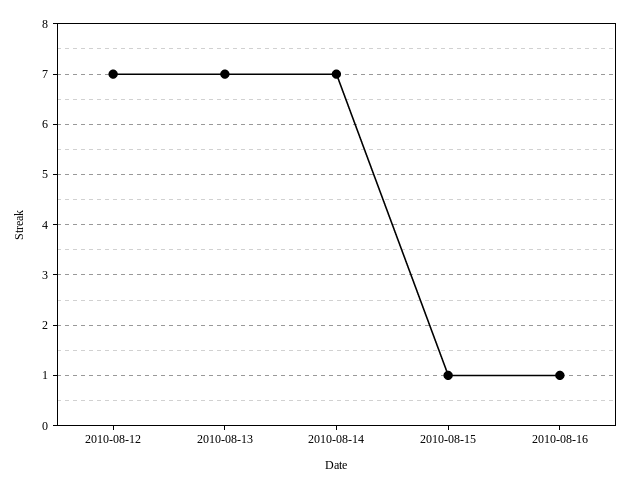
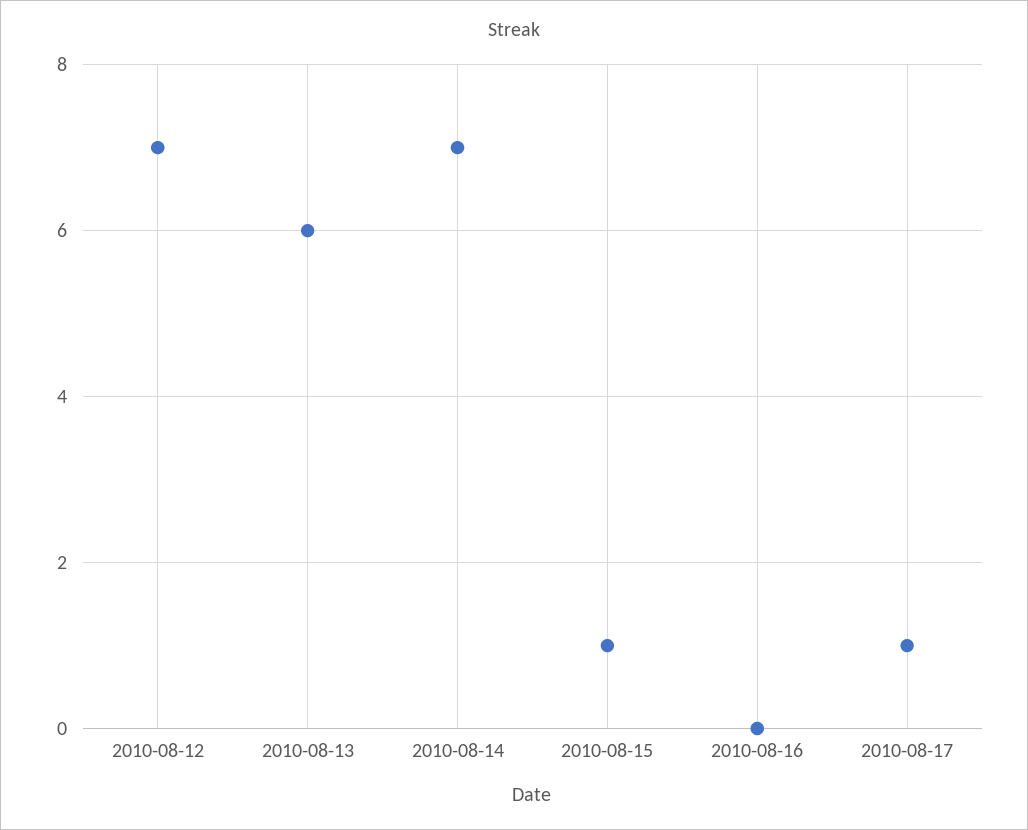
2010-08-13: 7 -> 6
2010-08-16: 1 -> 0
2010-08-17: none -> 1

